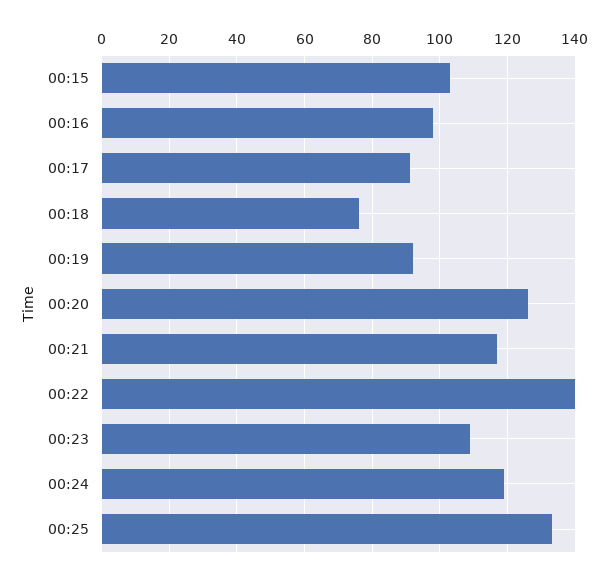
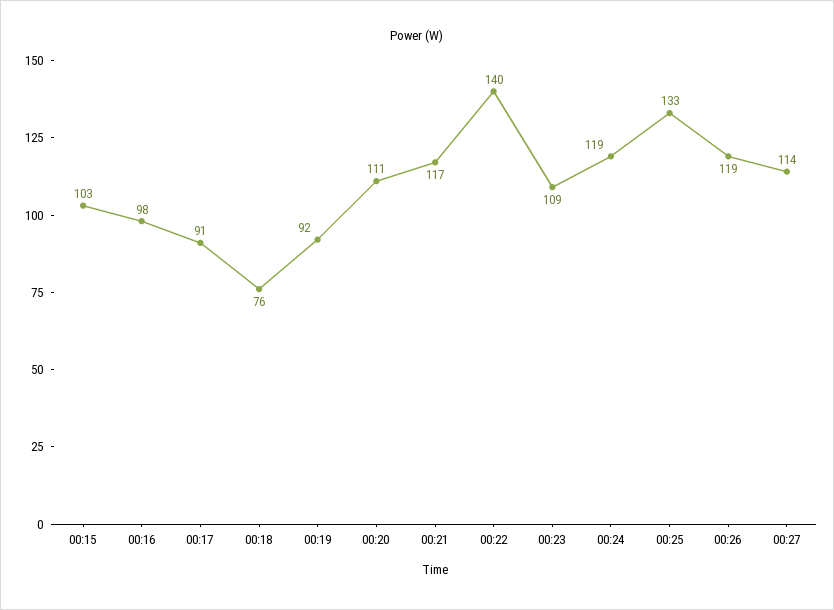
00:20: 125 -> 111
00:26: none -> 119
00:27: none -> 114

